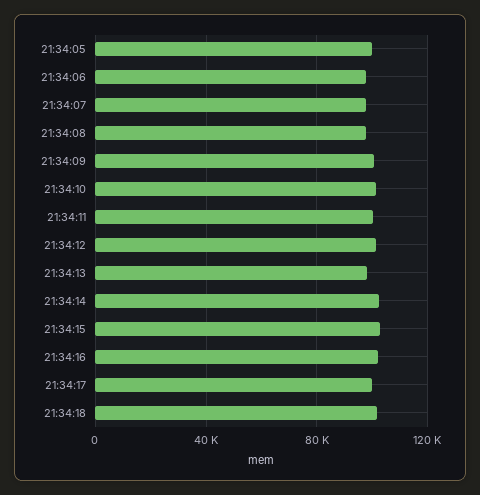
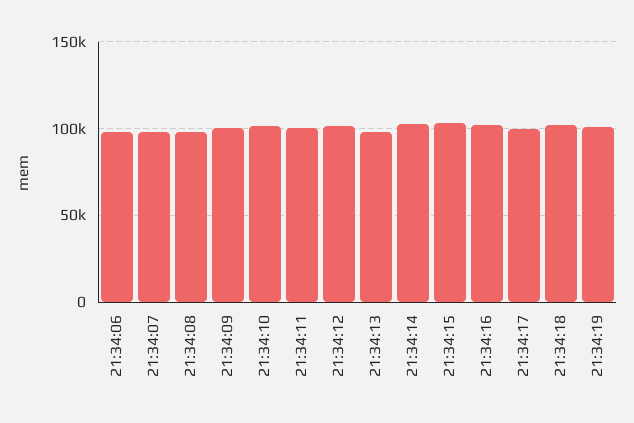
21:34:05: 100000 -> none
21:34:19: none -> 100000

